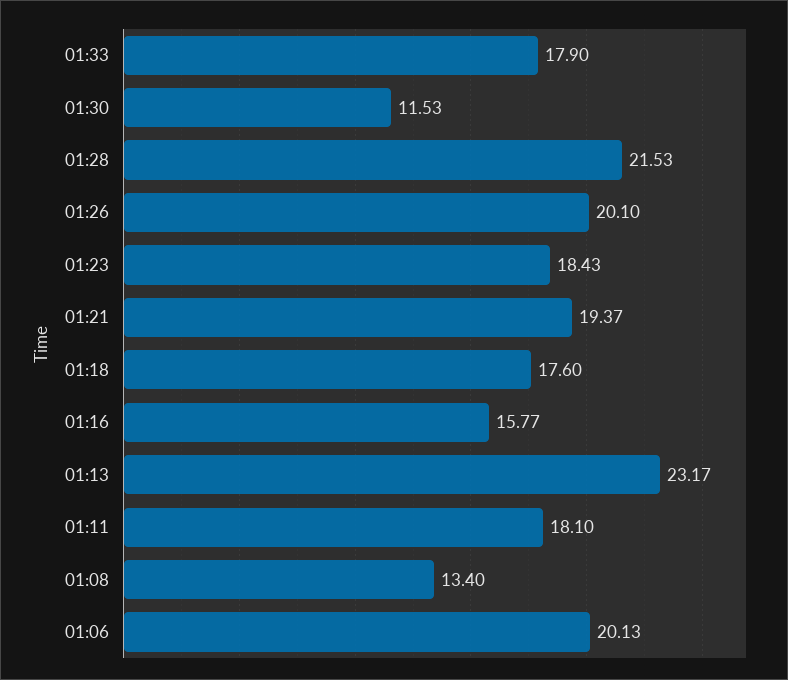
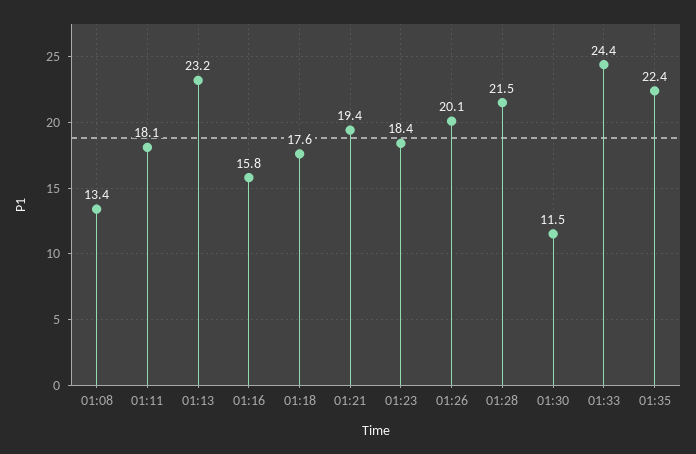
01:33: 17.9 -> 24.4
01:06: 20.13 -> none
01:35: none -> 22.4

